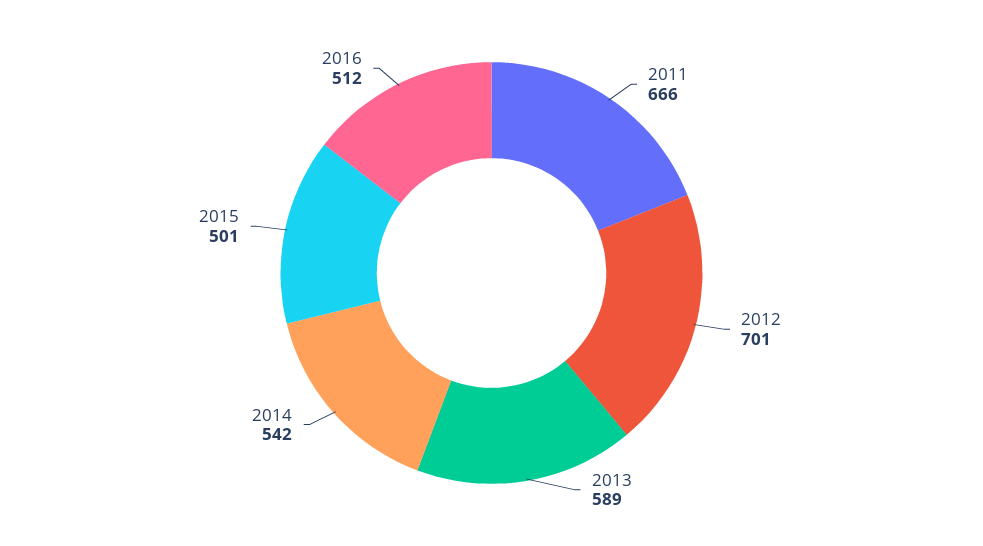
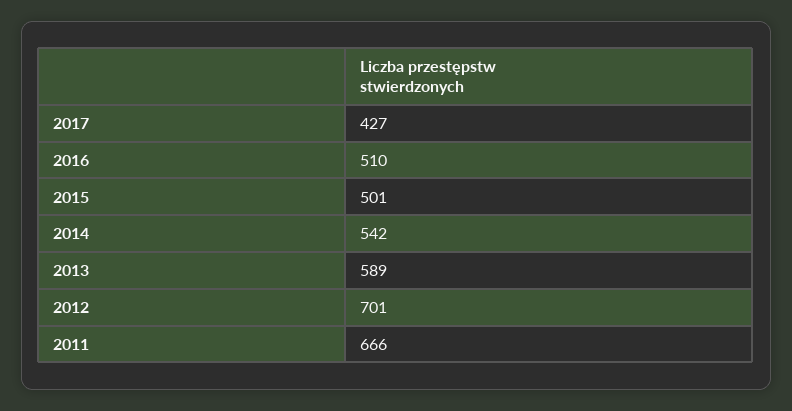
2016: 512 -> 510
2017: none -> 427

